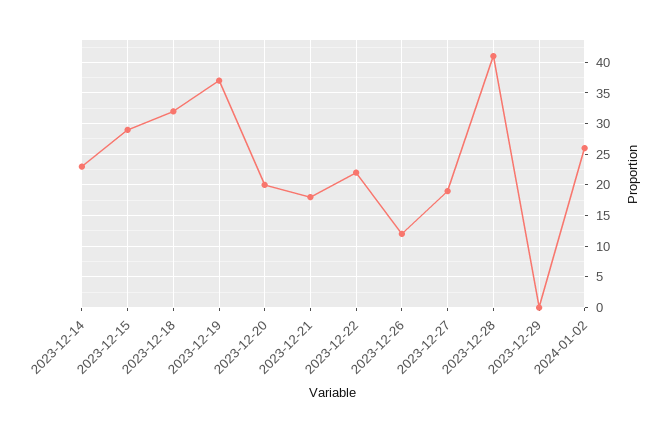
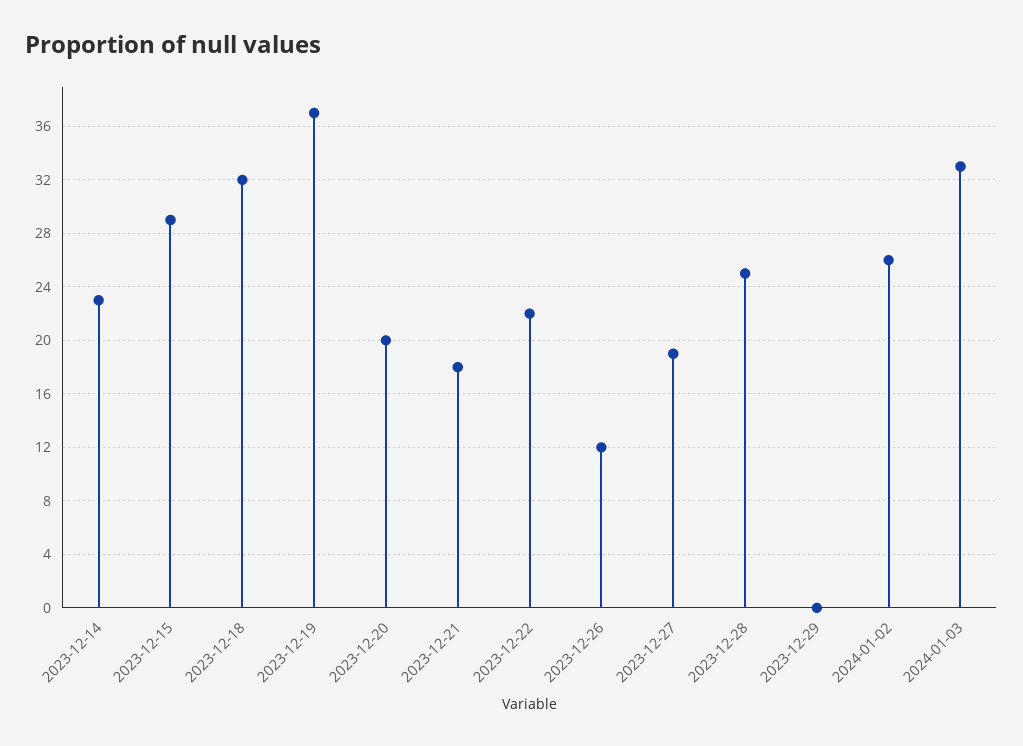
2023-12-28: 41 -> 25
2024-01-03: none -> 33

